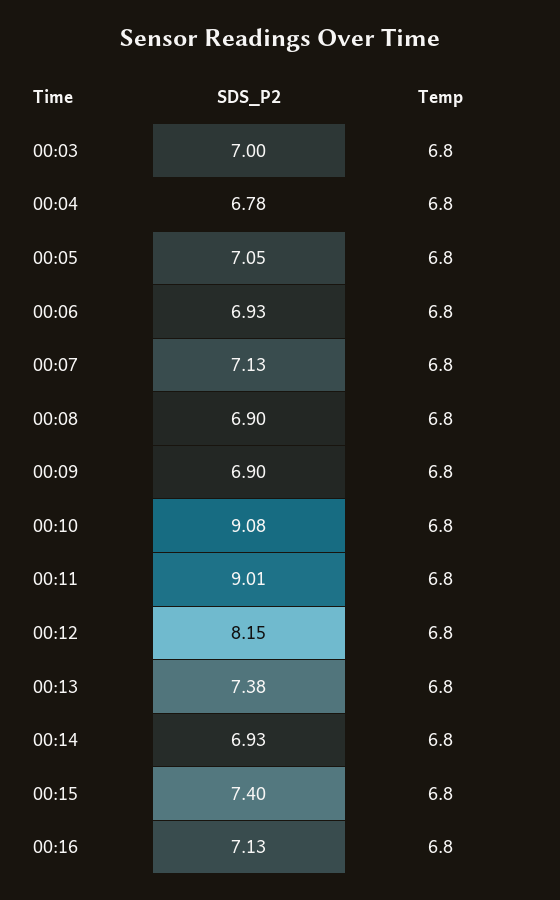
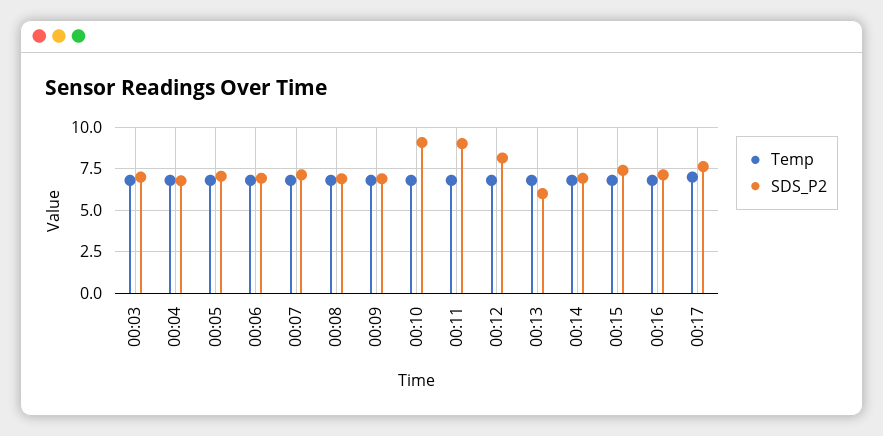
SDS_P2, 00:13: 7.38 -> 6
Temp, 00:17: none -> 7
SDS_P2, 00:17: none -> 7.5

